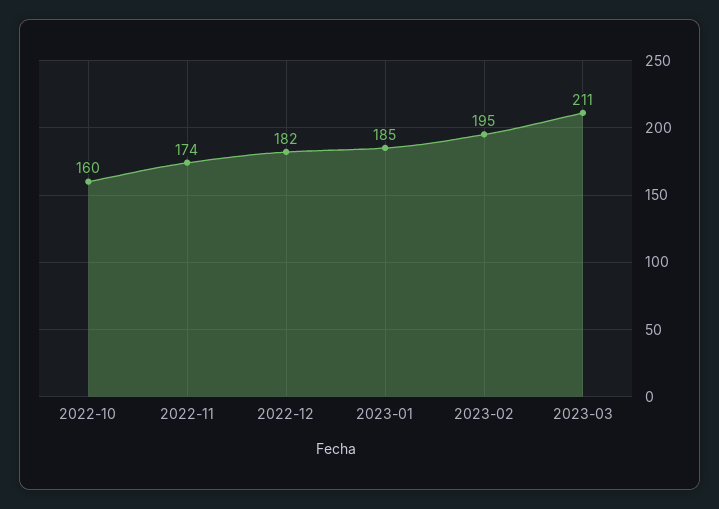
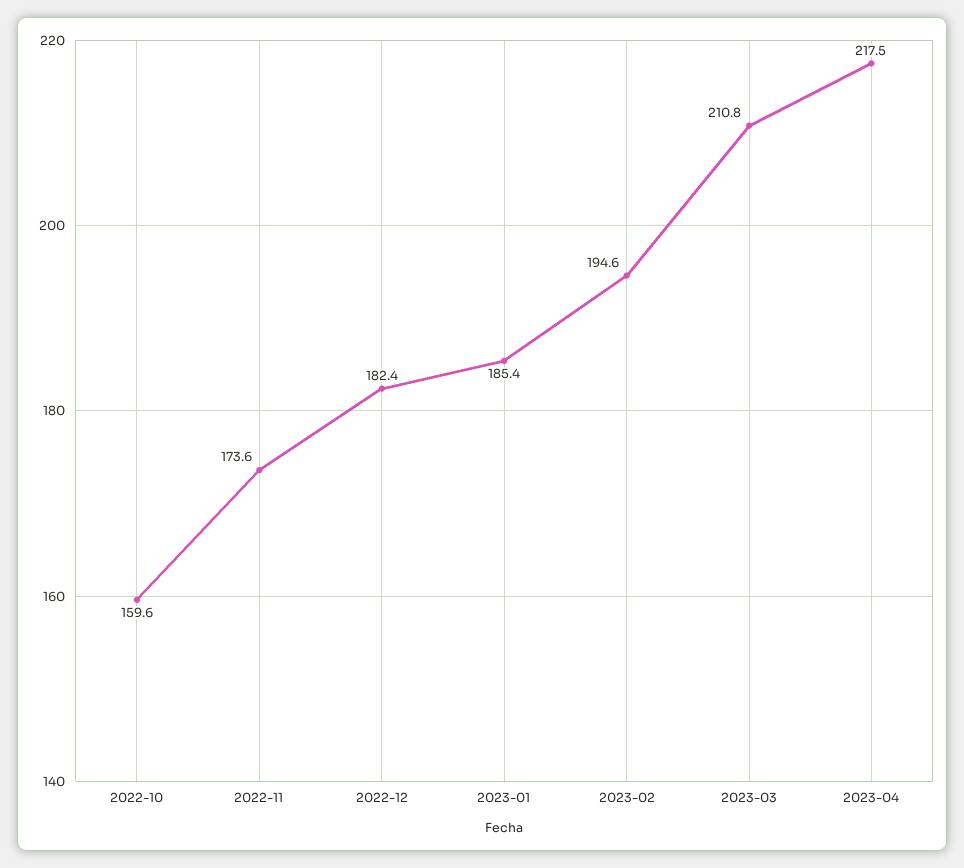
2023-04: none -> 217.5

